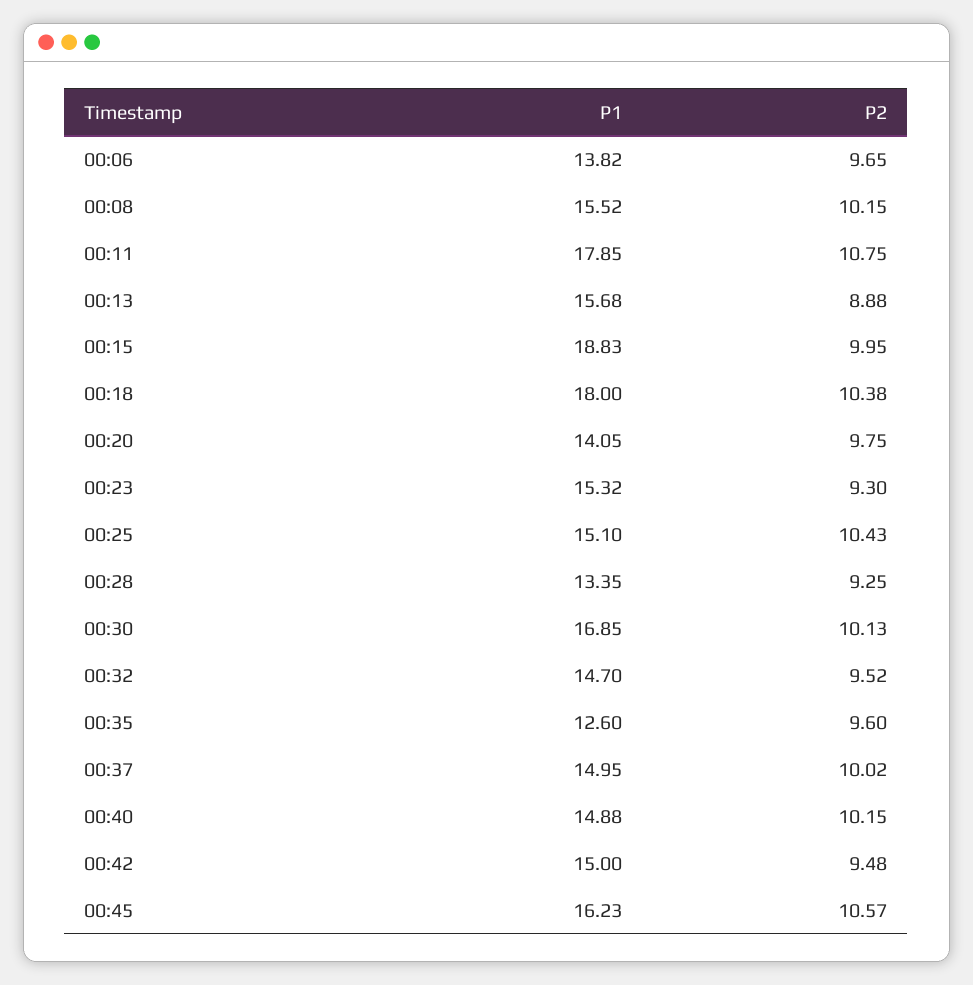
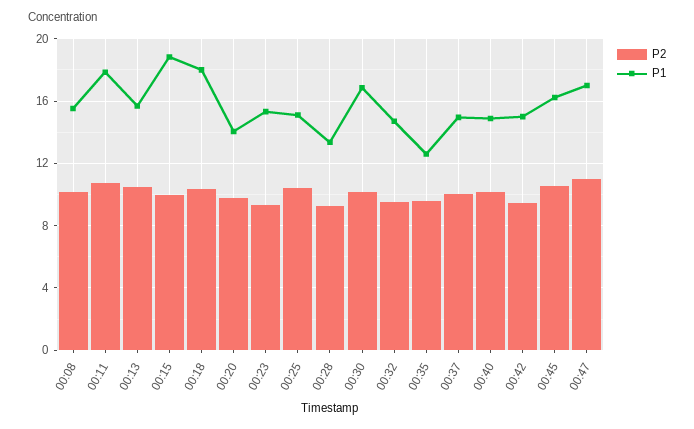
P1, 00:06: 13.82 -> none
P2, 00:06: 9.65 -> none
P2, 00:13: 8.88 -> 10.5
P2, 00:47: none -> 11
P1, 00:47: none -> 17

